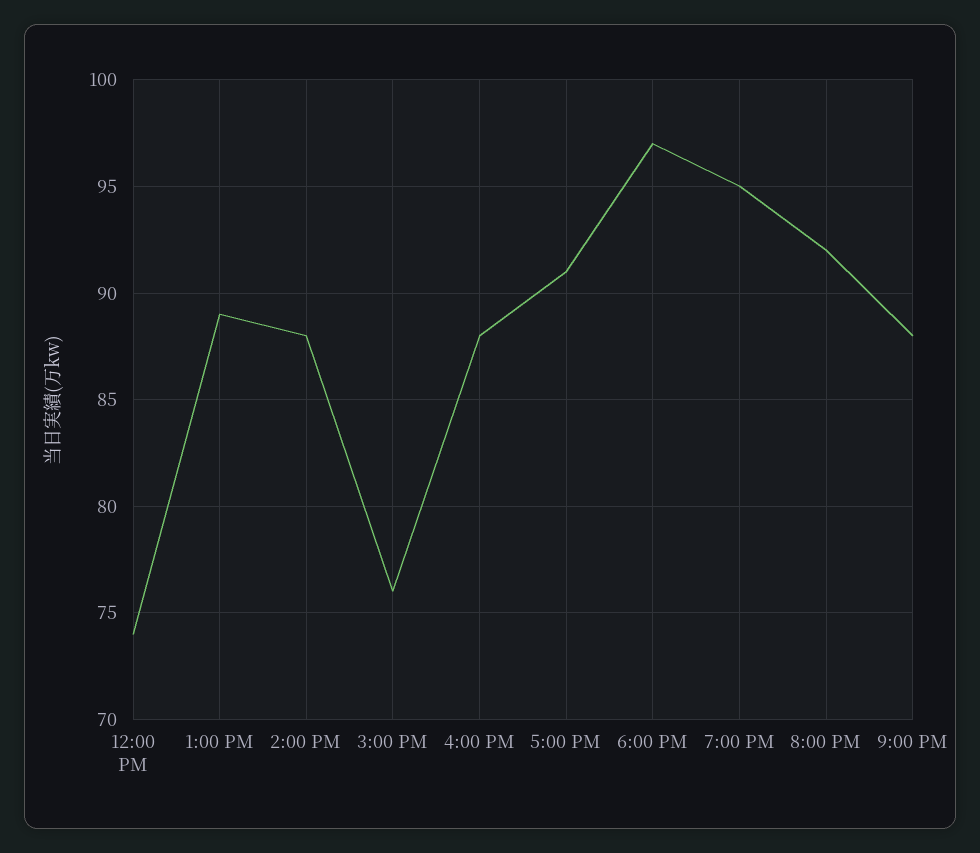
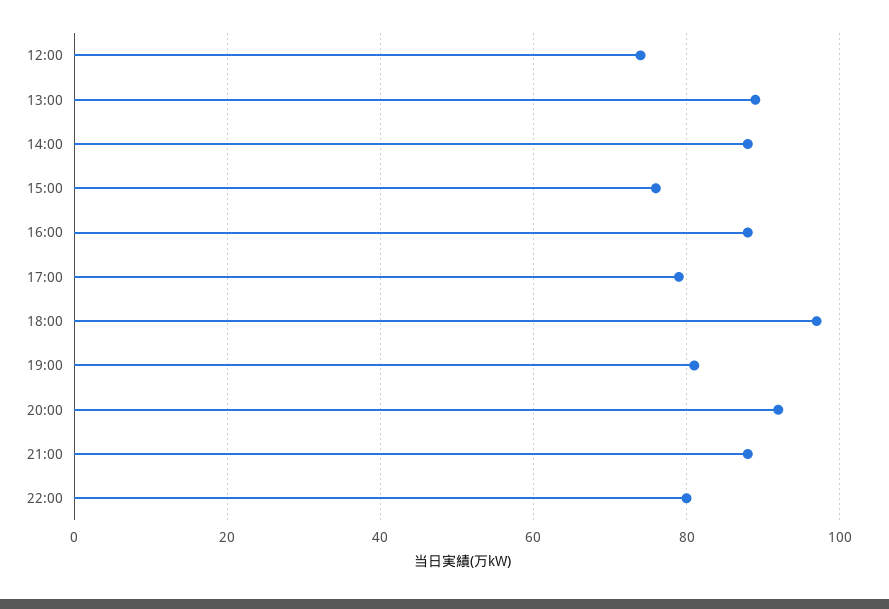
5:00 PM: 91 -> 80
7:00 PM: 95 -> 80
22:00: none -> 80

